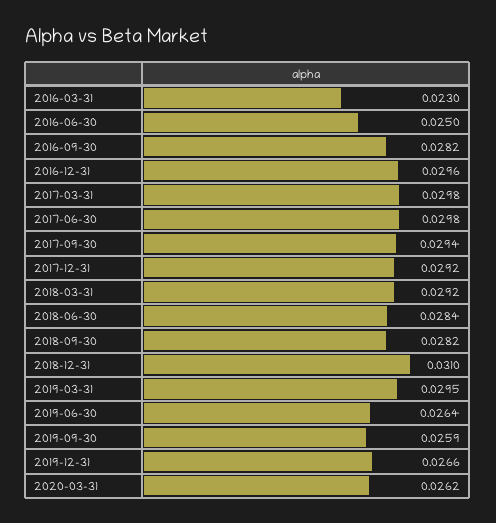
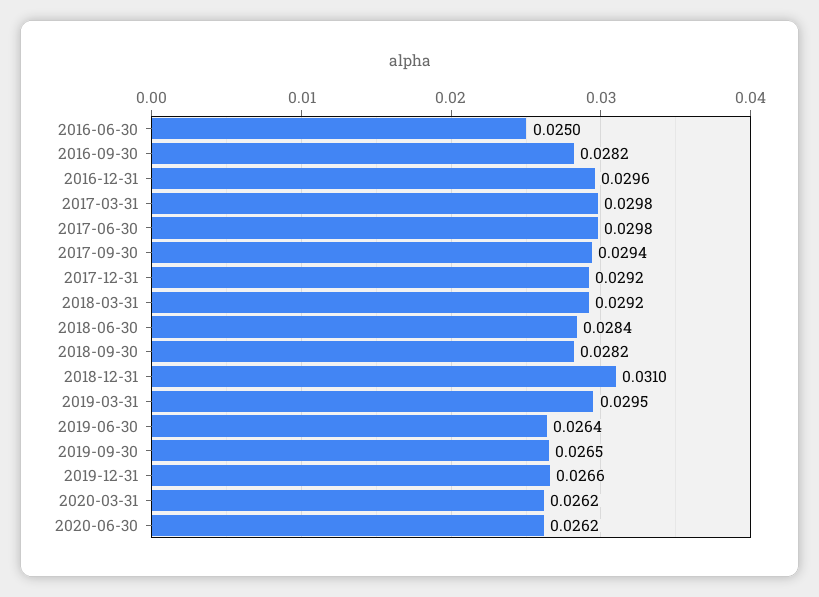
2016-03-31: 0.023 -> none
2019-09-30: 0.0259 -> 0.0265
2020-06-30: none -> 0.0262

